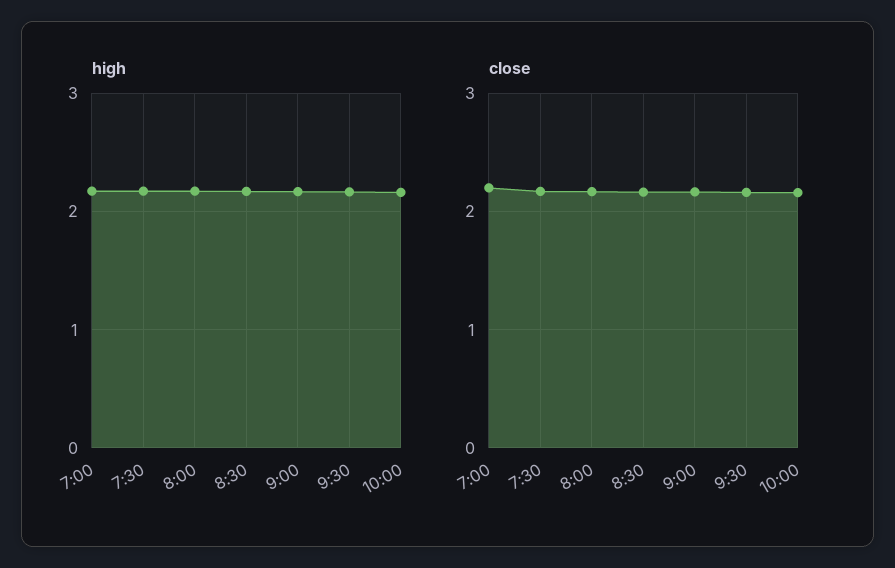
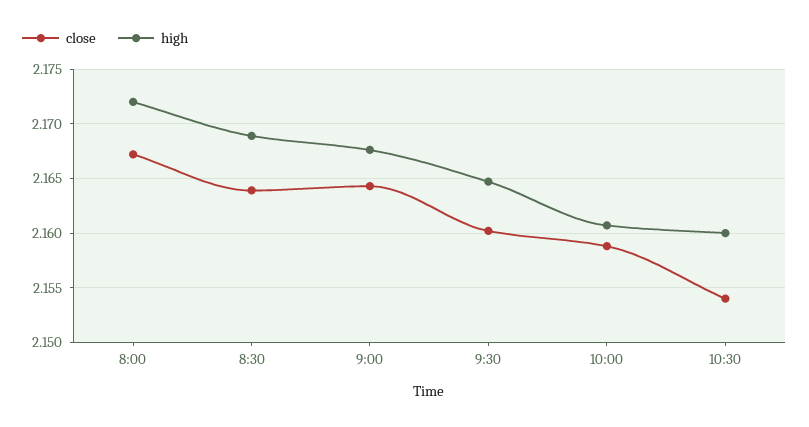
high, 7:00: 2.2 -> none
high, 7:30: 2.2 -> none
close, 7:00: 2.2 -> none
close, 7:30: 2.2 -> none
close, 10:30: none -> 2.154
high, 10:30: none -> 2.16

